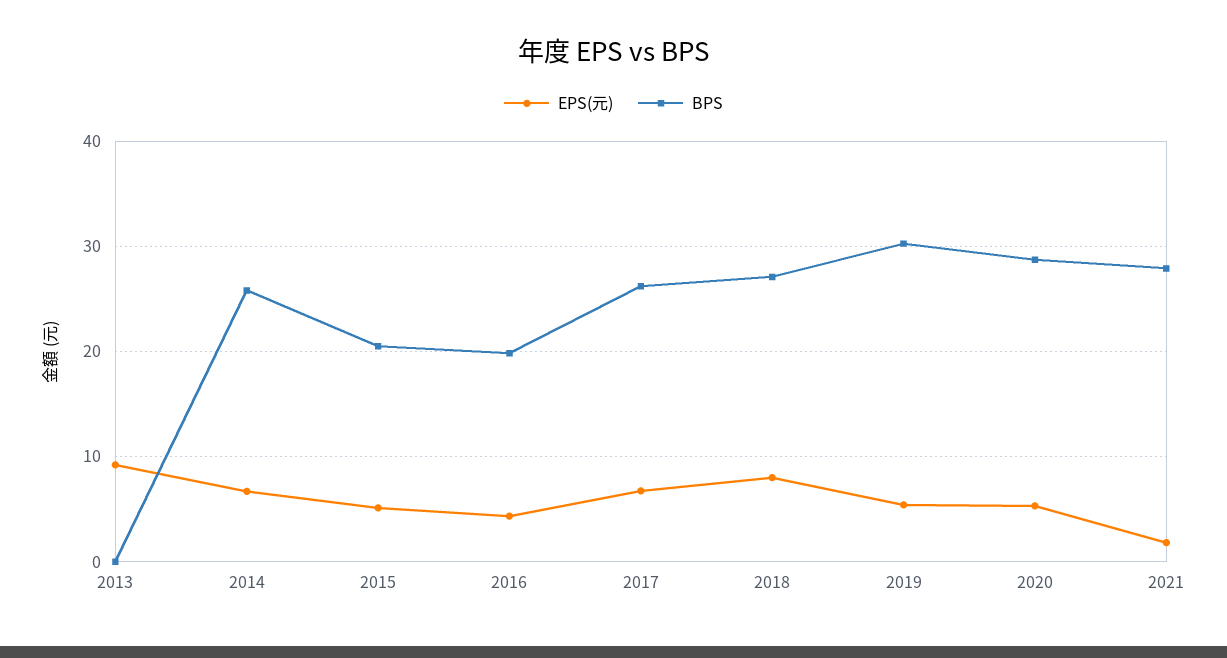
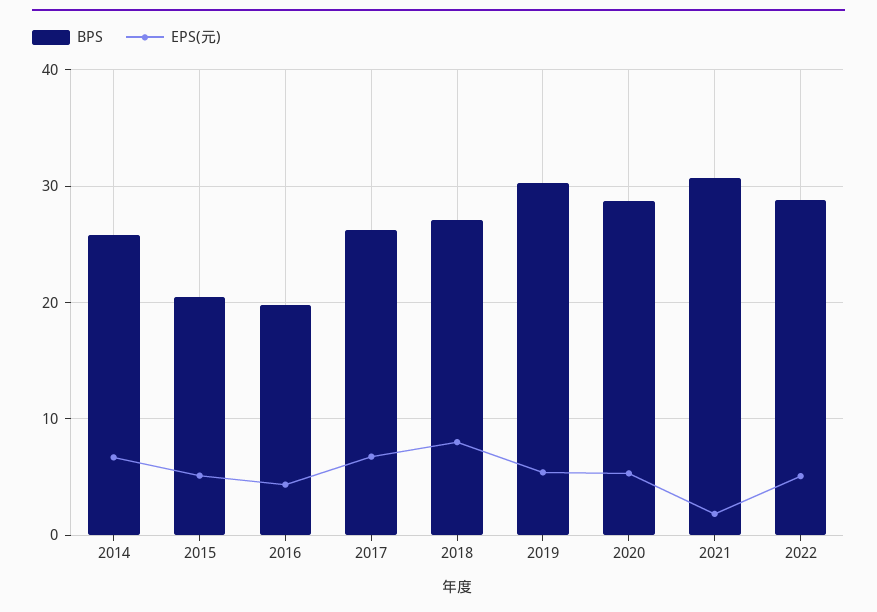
EPS(元), 2013: 9 -> none
BPS, 2013: 0 -> none
BPS, 2021: 28 -> 31
BPS, 2022: none -> 29
EPS(元), 2022: none -> 5

